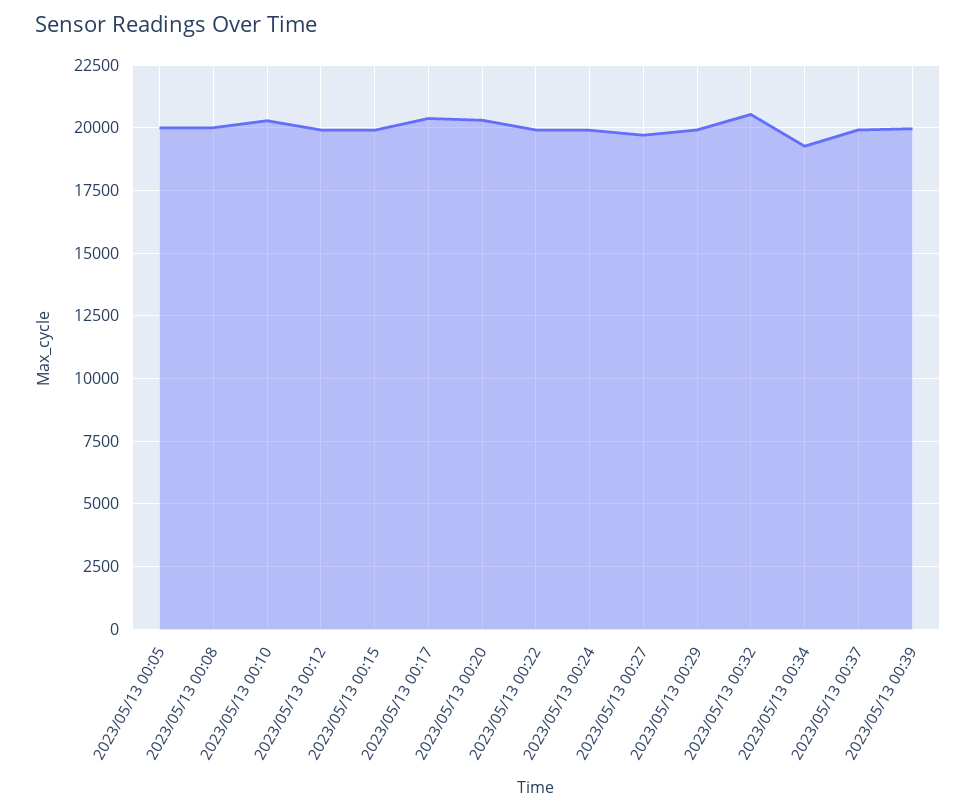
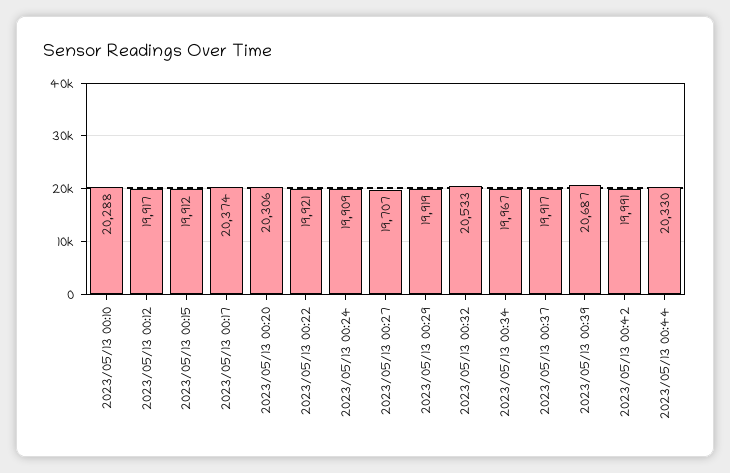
2023/05/13 00:05: 20000 -> none
2023/05/13 00:08: 20000 -> none
2023/05/13 00:34: 19250 -> 19967
2023/05/13 00:39: 20000 -> 20687
2023/05/13 00:42: none -> 19991
2023/05/13 00:44: none -> 20330

